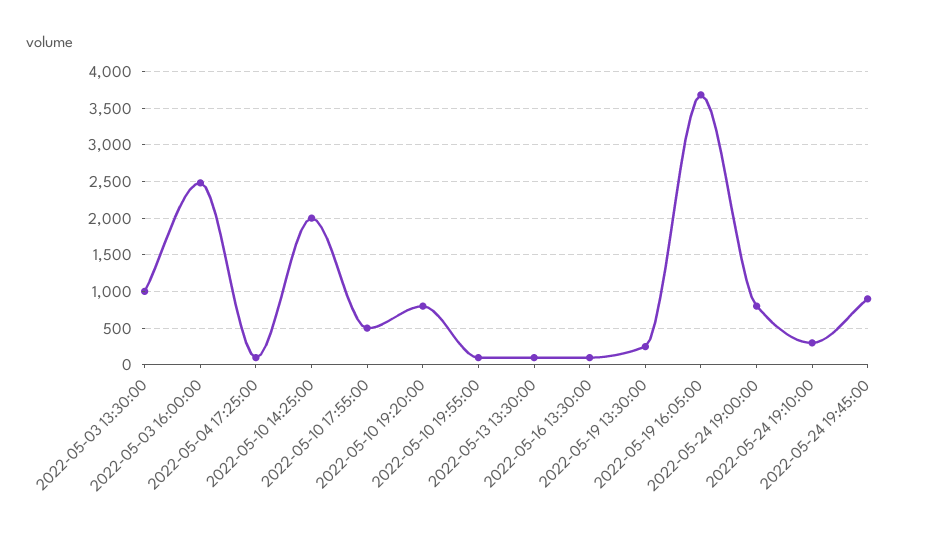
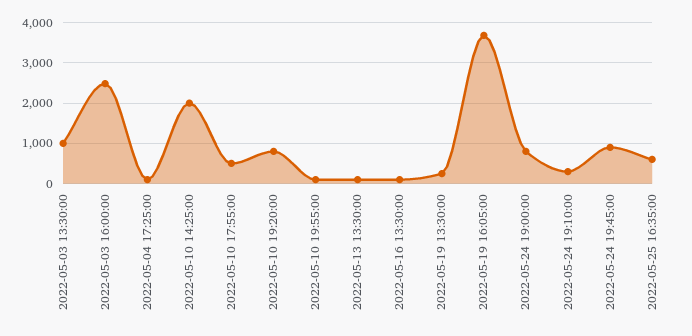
2022-05-25 16:35:00: none -> 600

